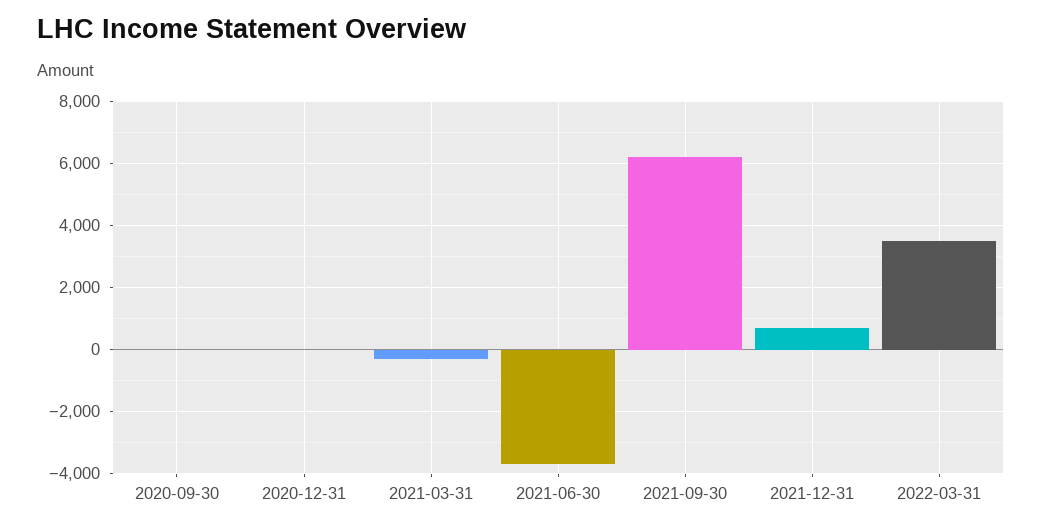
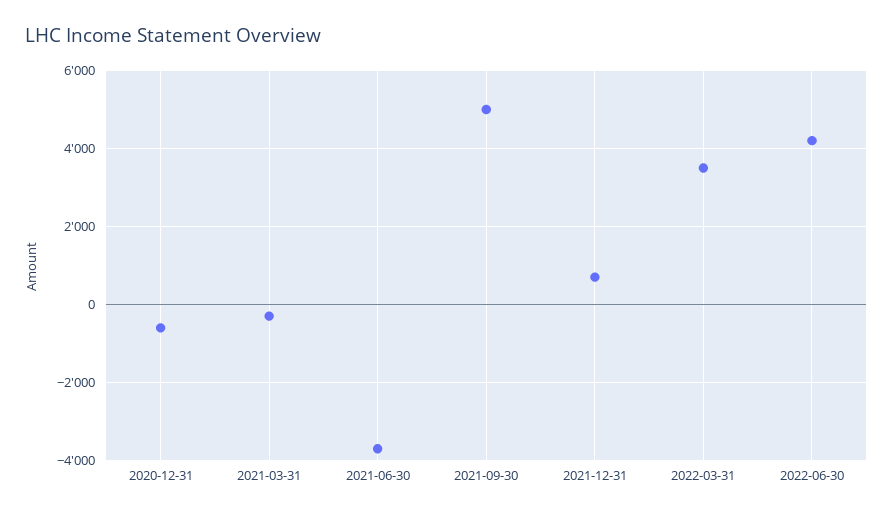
2020-09-30: 0 -> none
2020-12-31: 0 -> -600
2021-09-30: 6200 -> 5000
2022-06-30: none -> 4200

